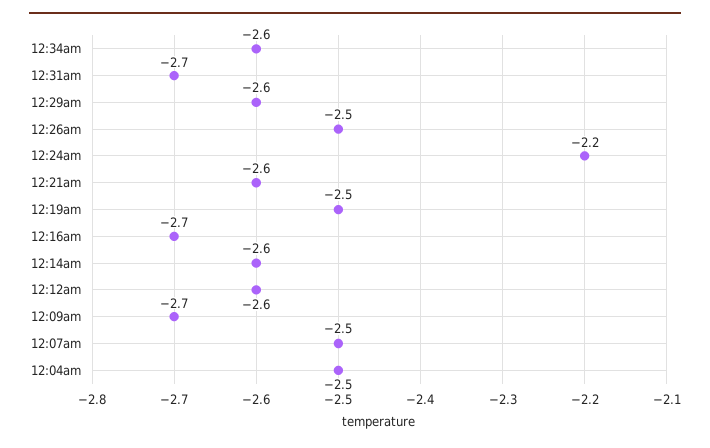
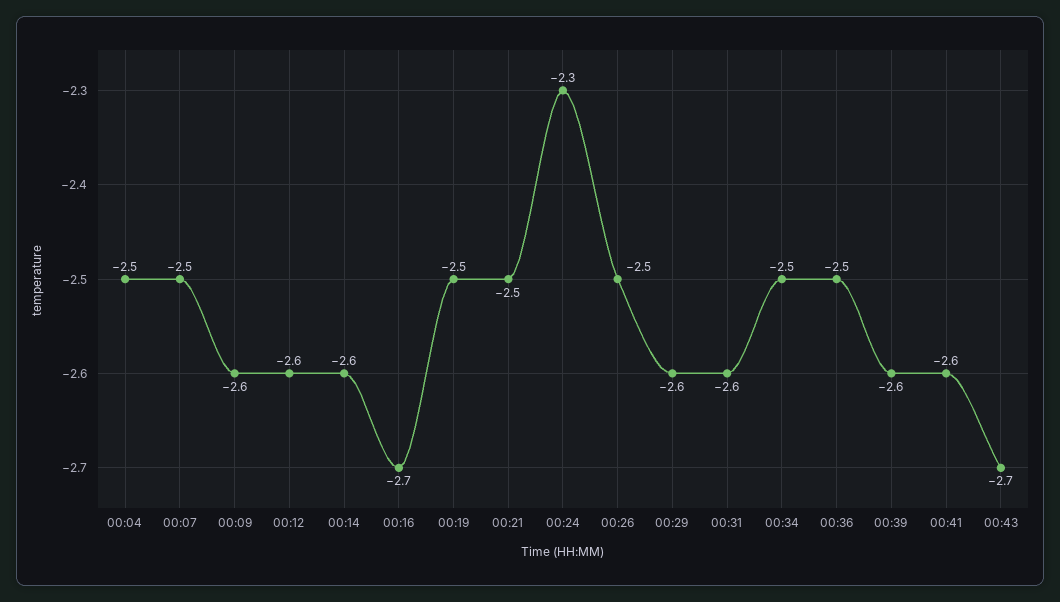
12:34am: -2.6 -> -2.5
12:31am: -2.7 -> -2.6
12:24am: -2.2 -> -2.3
12:21am: -2.6 -> -2.5
12:09am: -2.7 -> -2.6
00:36: none -> -2.5
00:39: none -> -2.6
00:41: none -> -2.6
00:43: none -> -2.7

